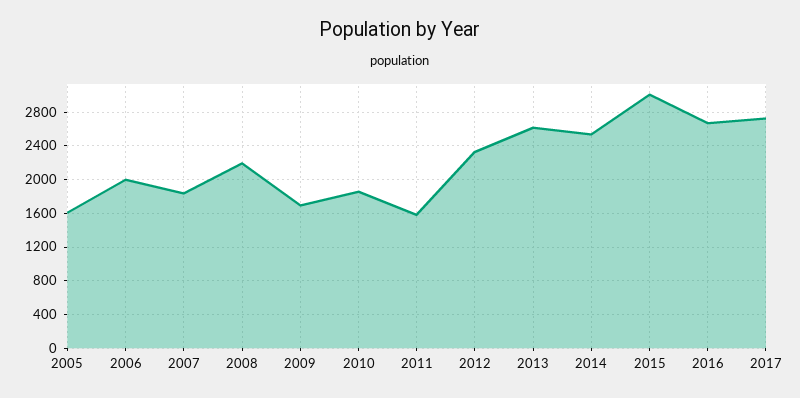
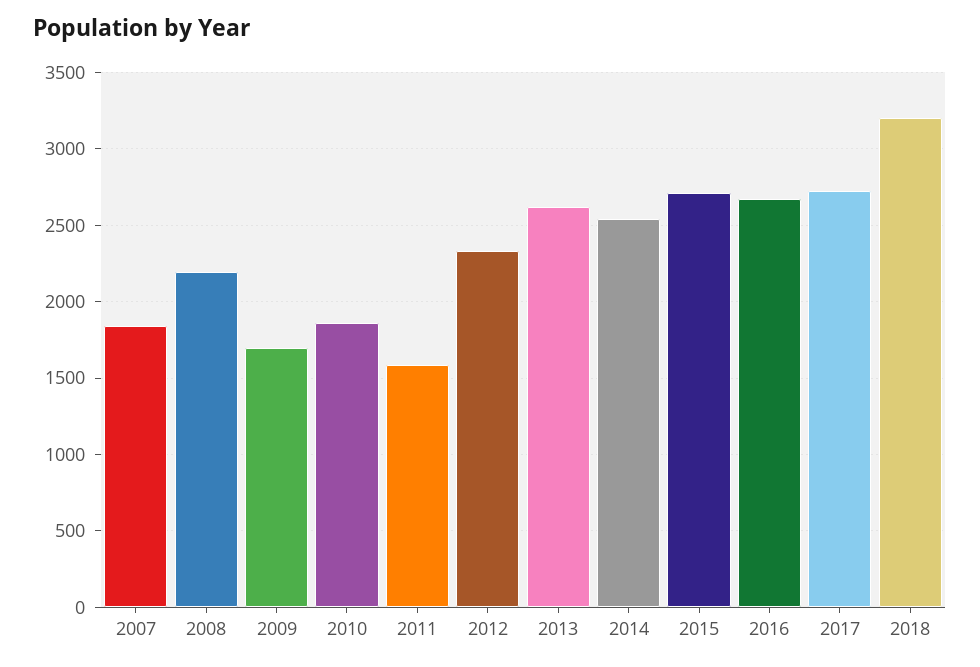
2005: 1600 -> none
2006: 2000 -> none
2015: 3000 -> 2700
2018: none -> 3200

